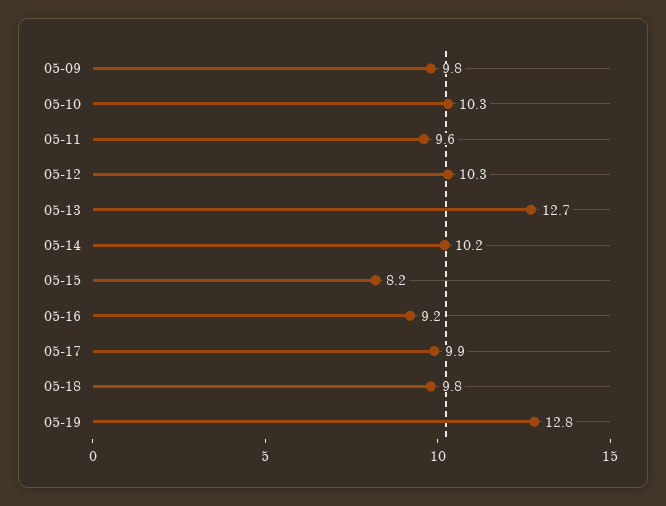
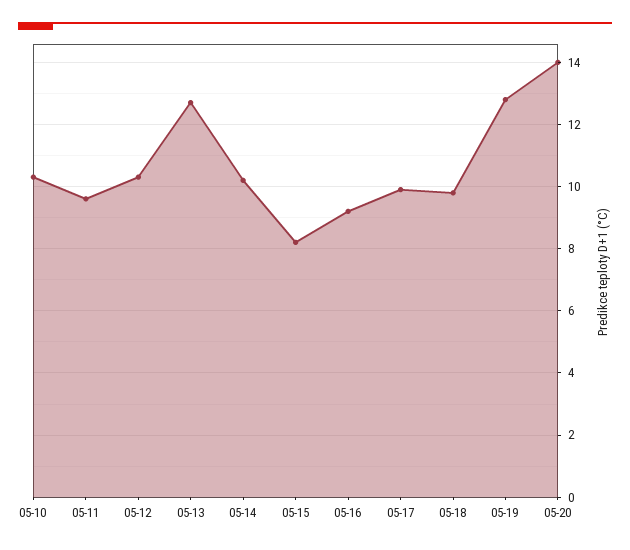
05-09: 9.8 -> none
05-20: none -> 14

